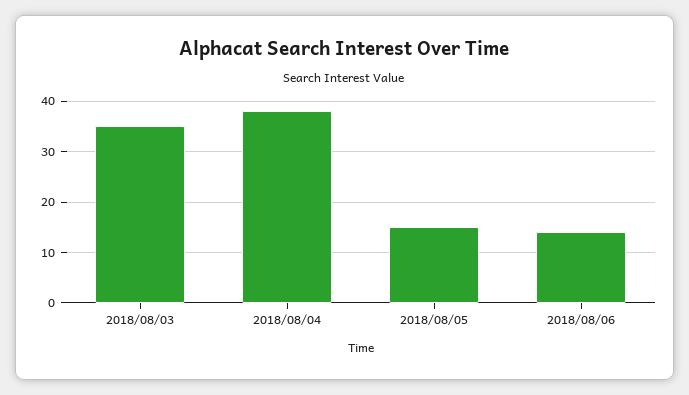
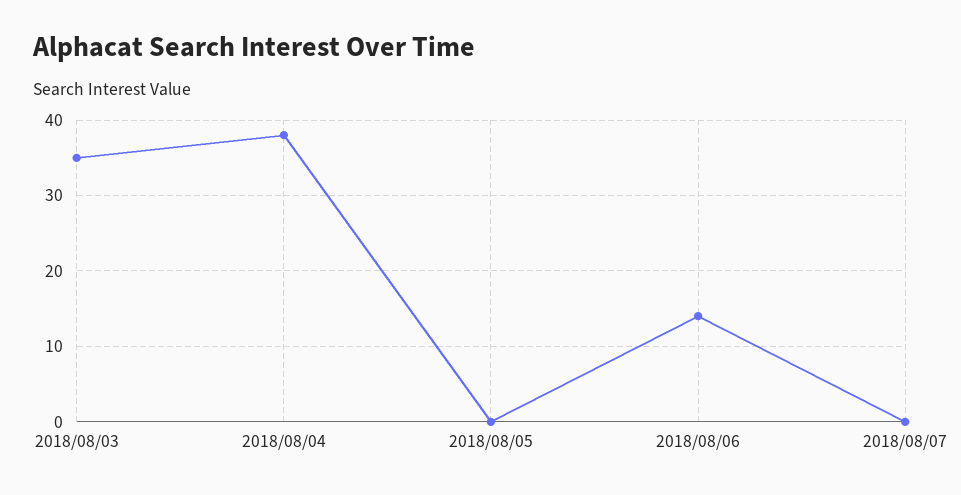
2018/08/05: 15 -> 0
2018/08/07: none -> 0

